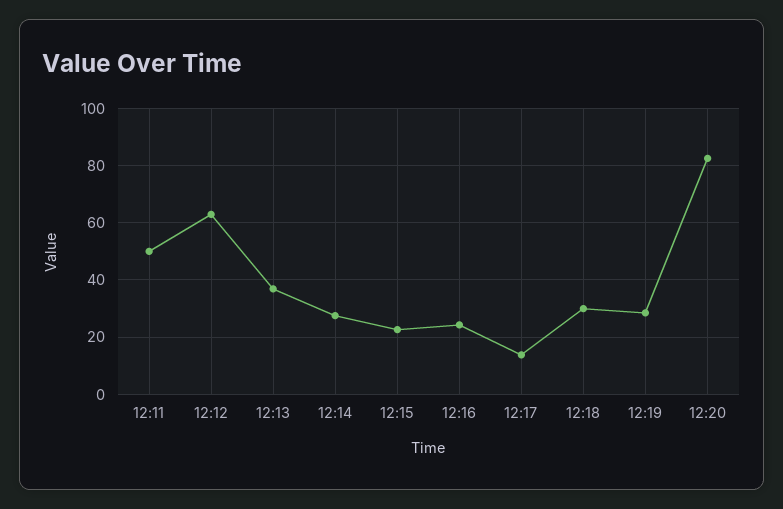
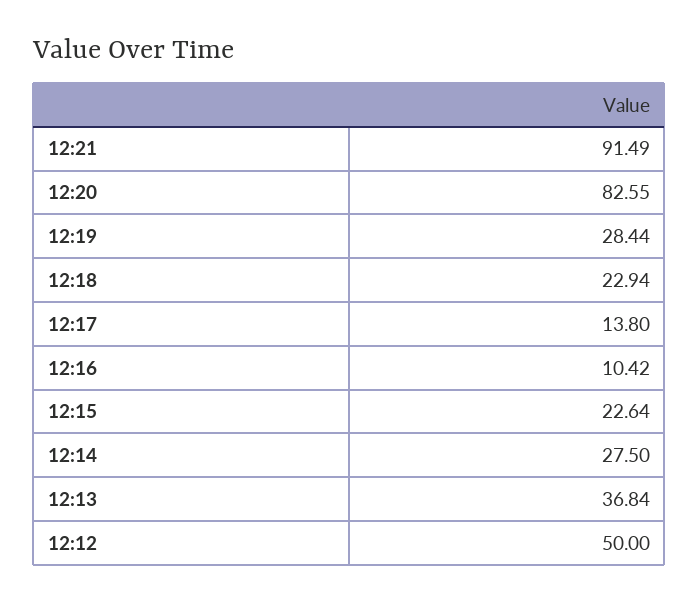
12:11: 50 -> none
12:12: 62.5 -> 50
12:16: 25 -> 10.42
12:18: 30 -> 22.94
12:21: none -> 91.49

